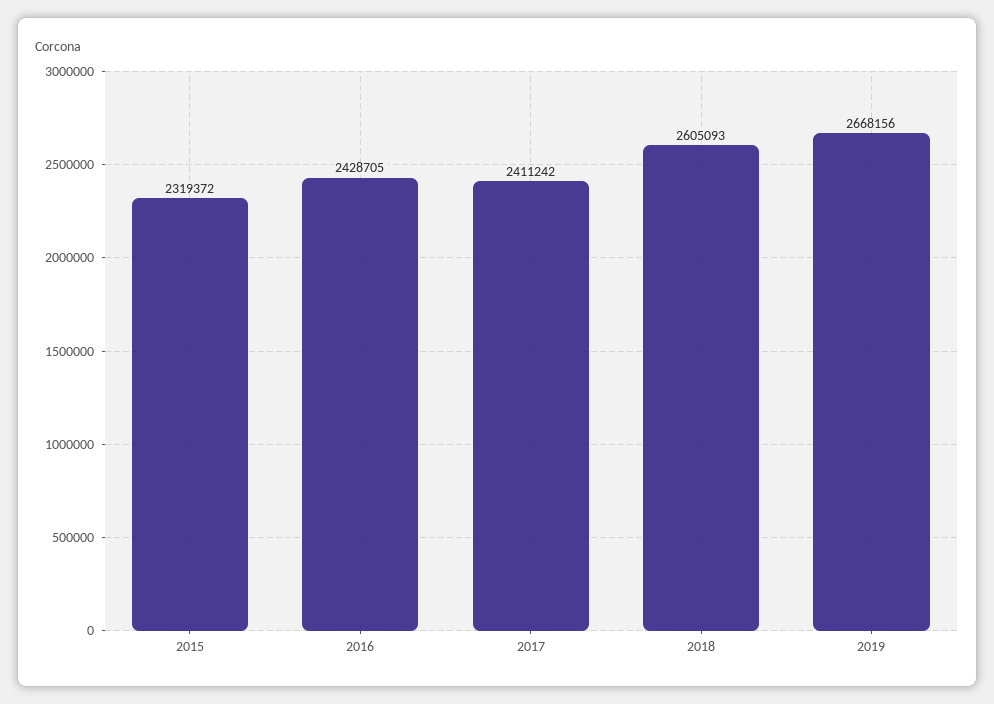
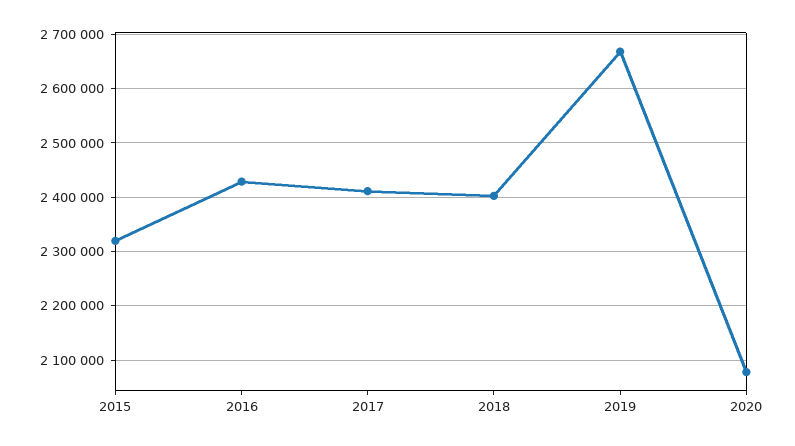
2018: 2605093 -> 2400000
2020: none -> 2080000

